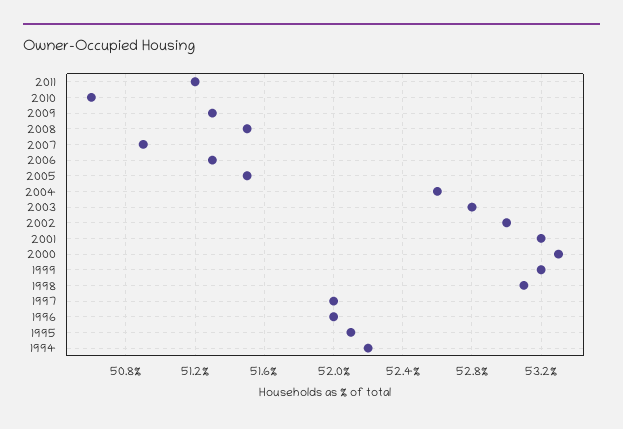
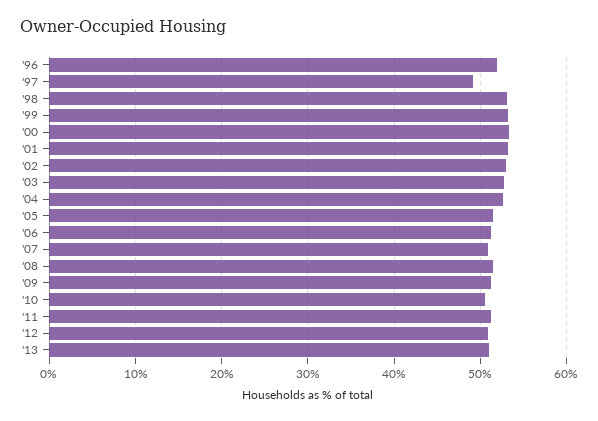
1997: 52 -> 49
1995: 52.1 -> none
1994: 52.2 -> none
'12: none -> 51
'13: none -> 51

